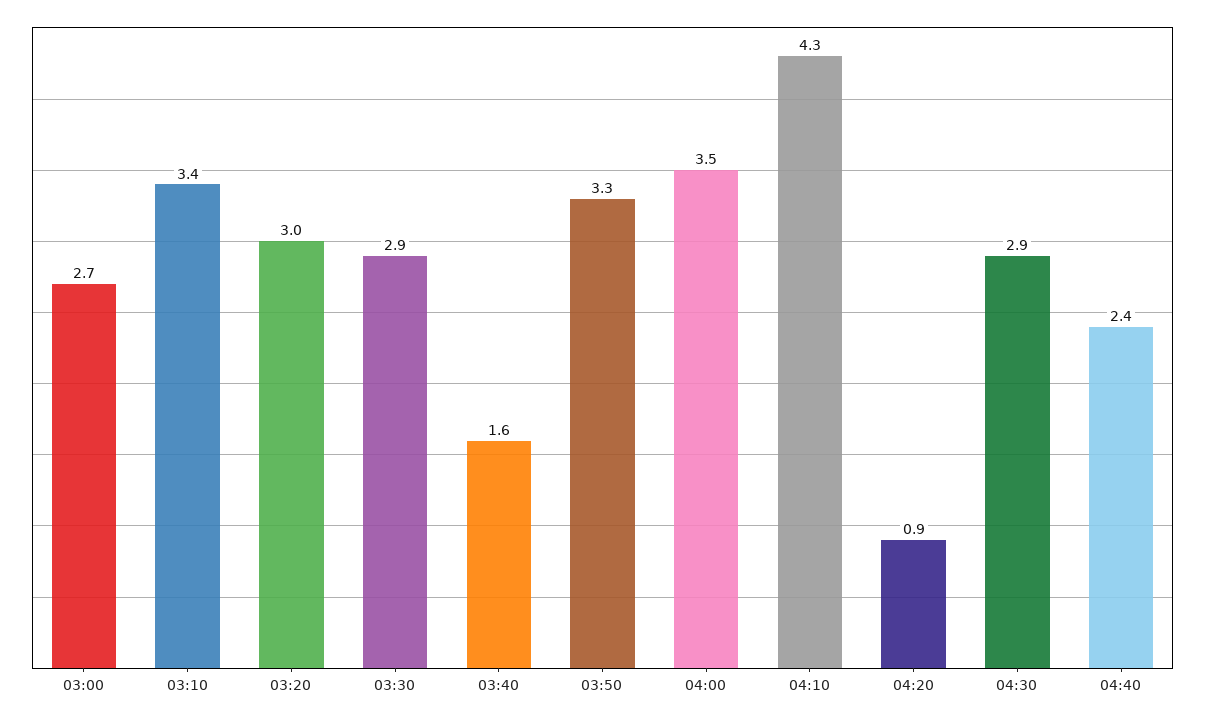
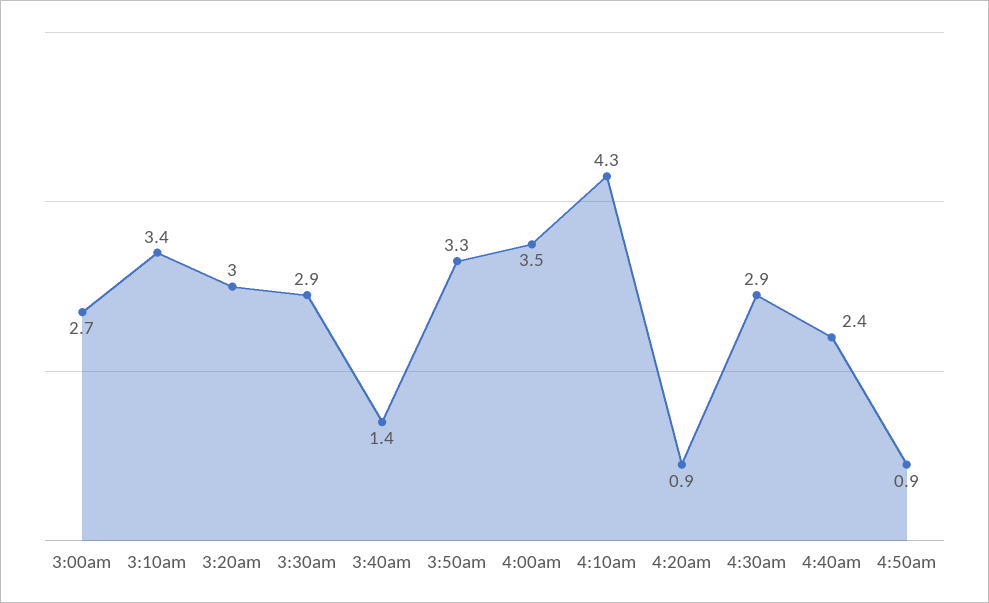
03:40: 1.6 -> 1.4
4:50am: none -> 0.9

